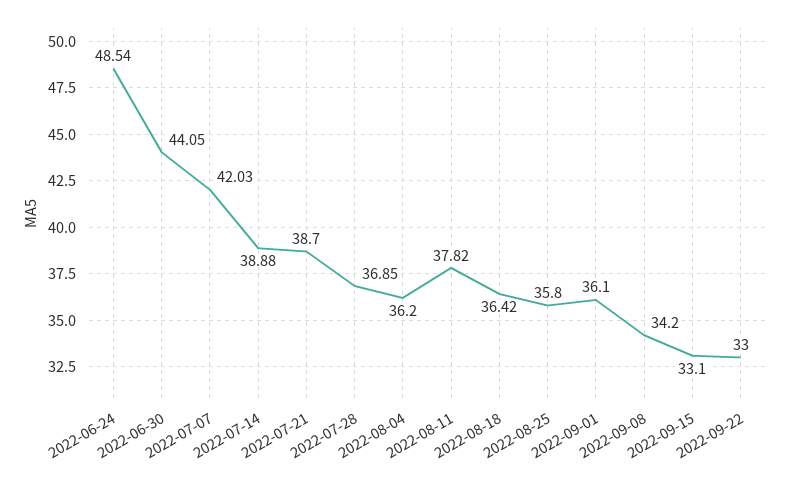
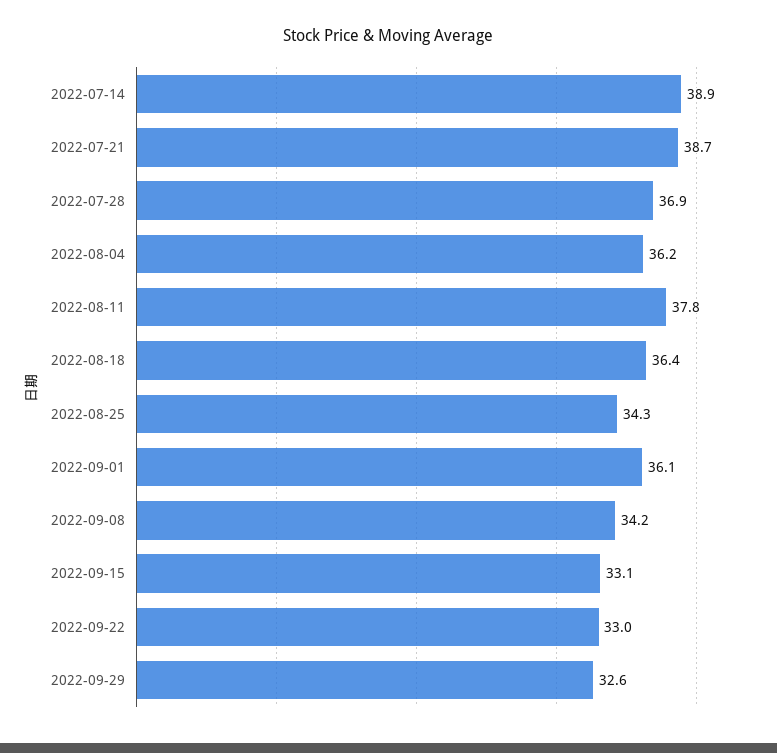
2022-06-24: 48.54 -> none
2022-06-30: 44.05 -> none
2022-07-07: 42.03 -> none
2022-08-25: 35.8 -> 34.3
2022-09-29: none -> 32.6

